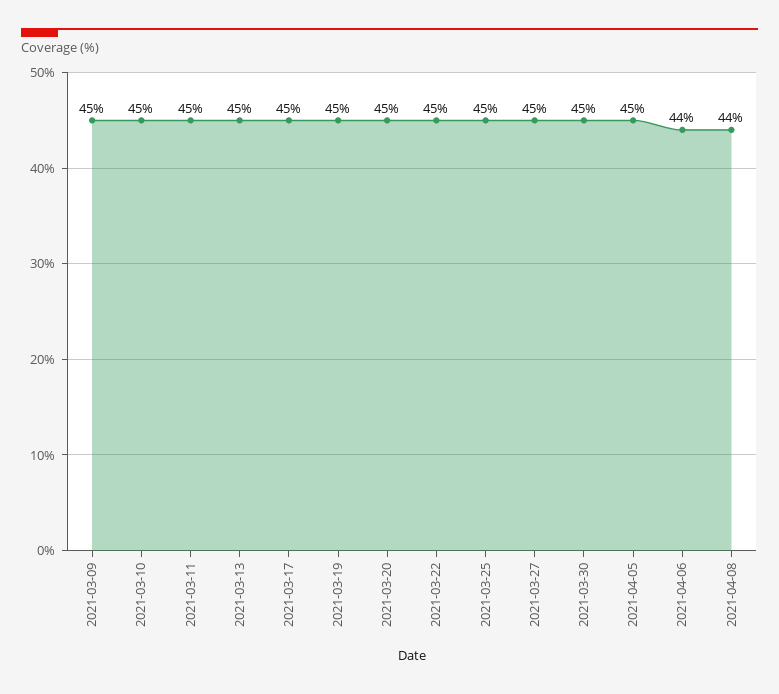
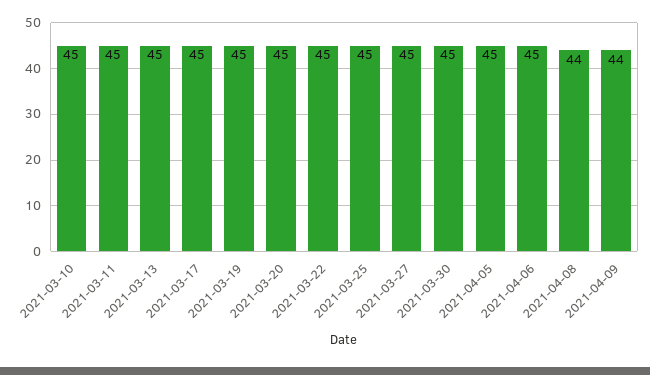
2021-03-09: 45 -> none
2021-04-06: 44 -> 45
2021-04-09: none -> 44

